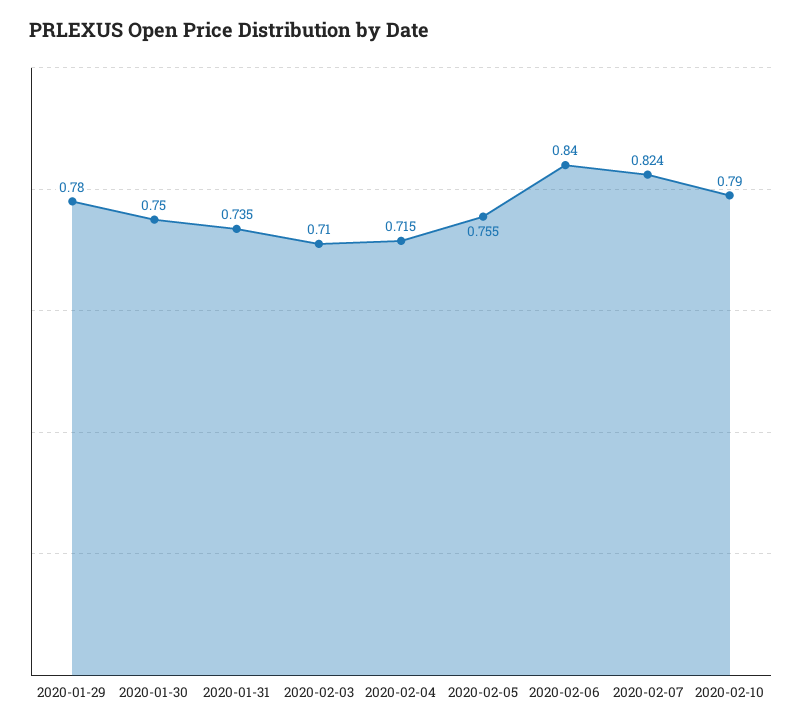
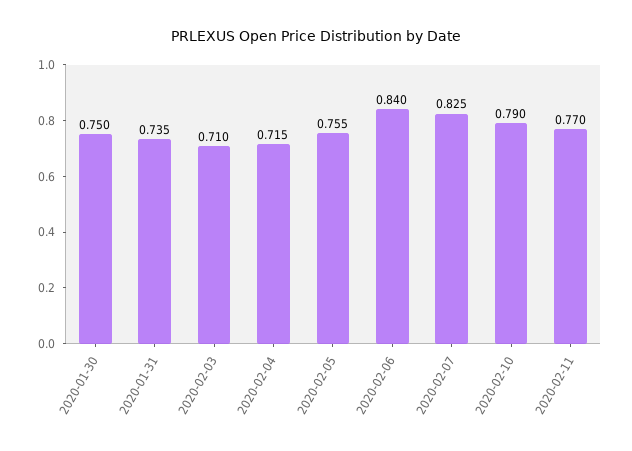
2020-01-29: 0.78 -> none
2020-02-07: 0.824 -> 0.825
2020-02-11: none -> 0.77

